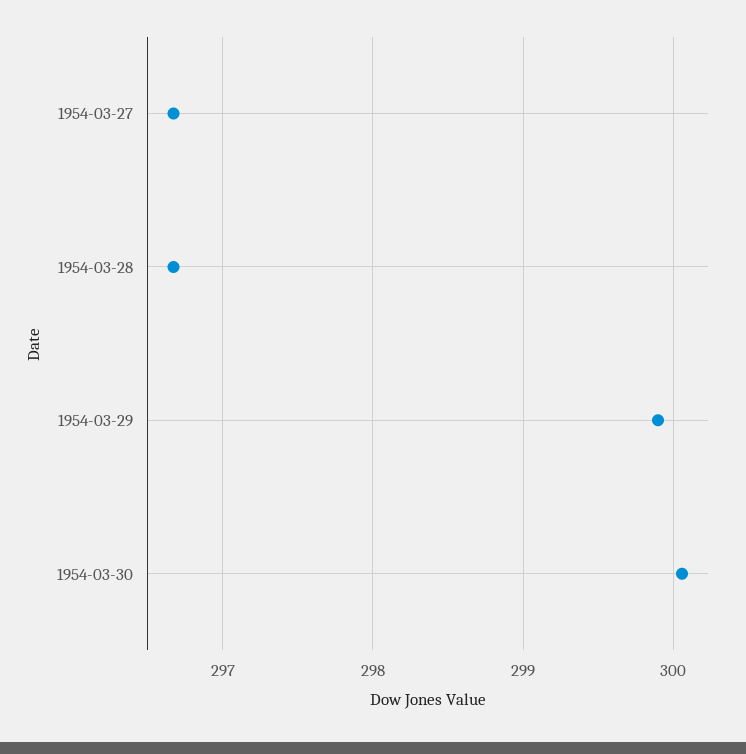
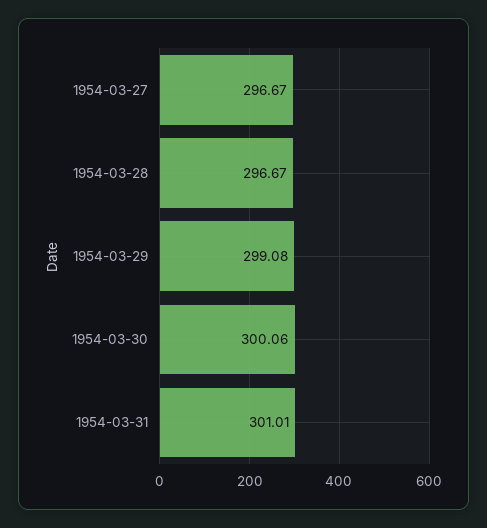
1954-03-29: 299.9 -> 299.08
1954-03-31: none -> 301.01

